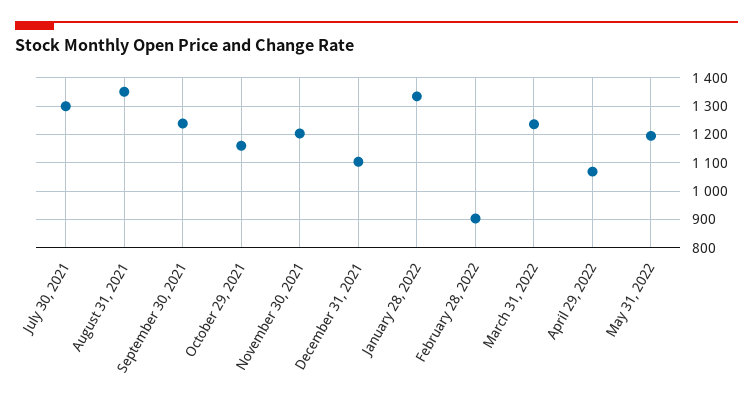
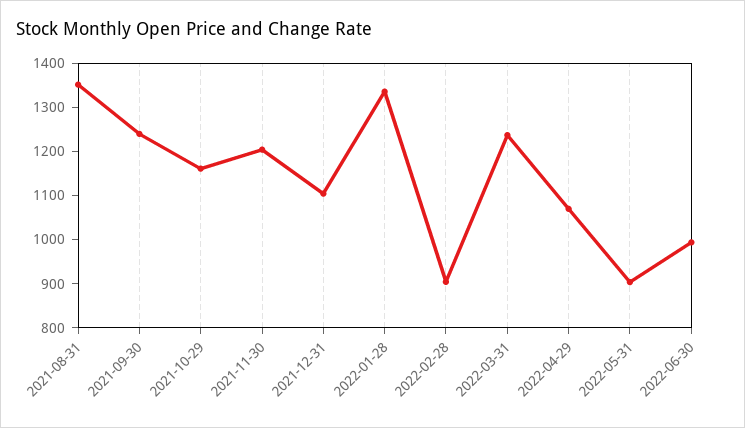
July 30, 2021: 1300 -> none
May 31, 2022: 1200 -> 900
2022-06-30: none -> 1000

